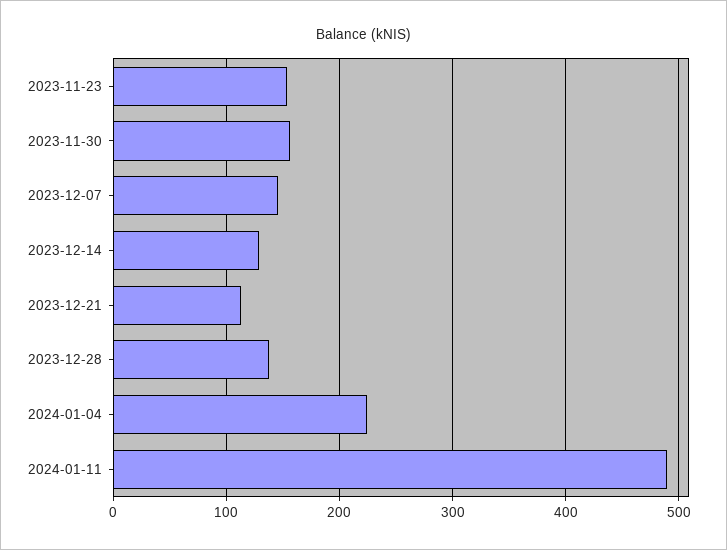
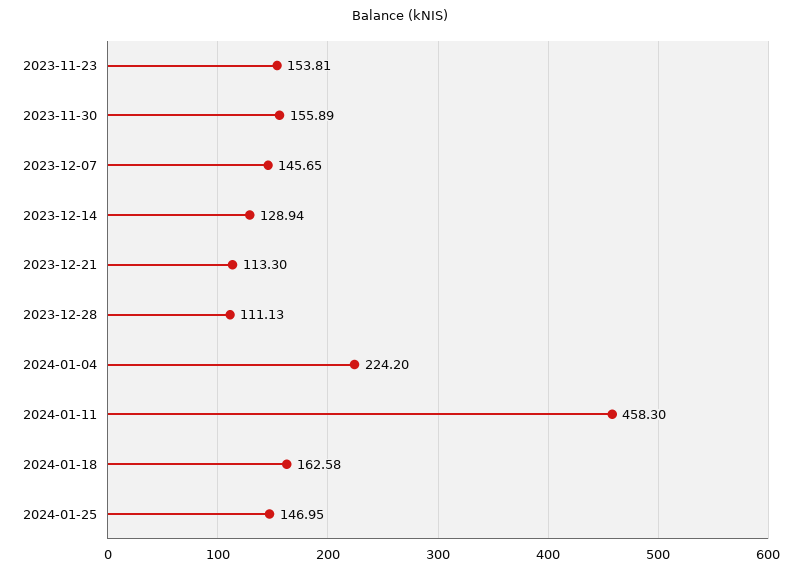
2023-12-28: 140 -> 111.13
2024-01-11: 490 -> 458.3
2024-01-18: none -> 162.58
2024-01-25: none -> 146.95

